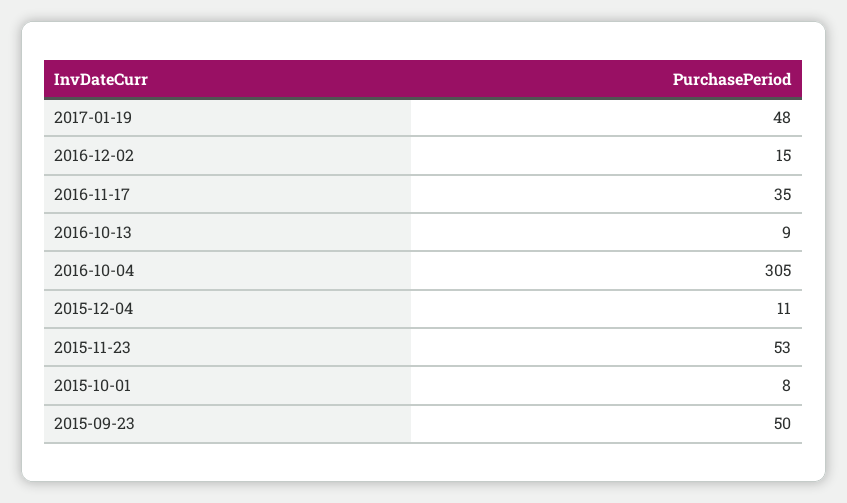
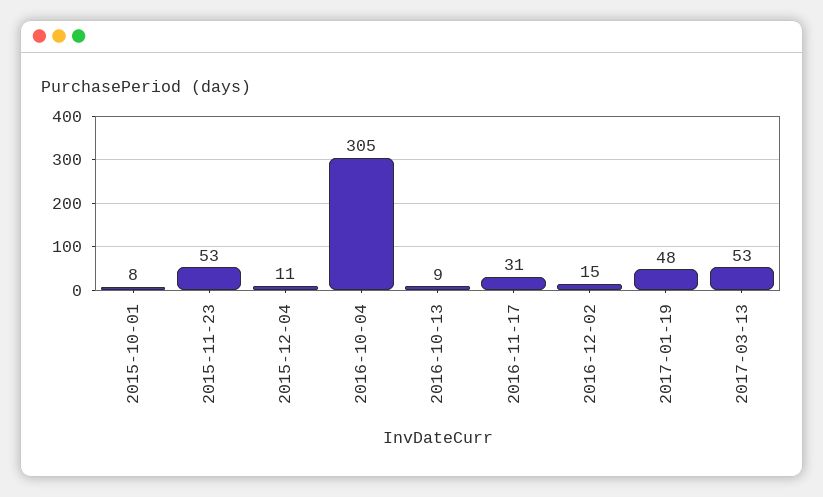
2016-11-17: 35 -> 31
2015-09-23: 50 -> none
2017-03-13: none -> 53

